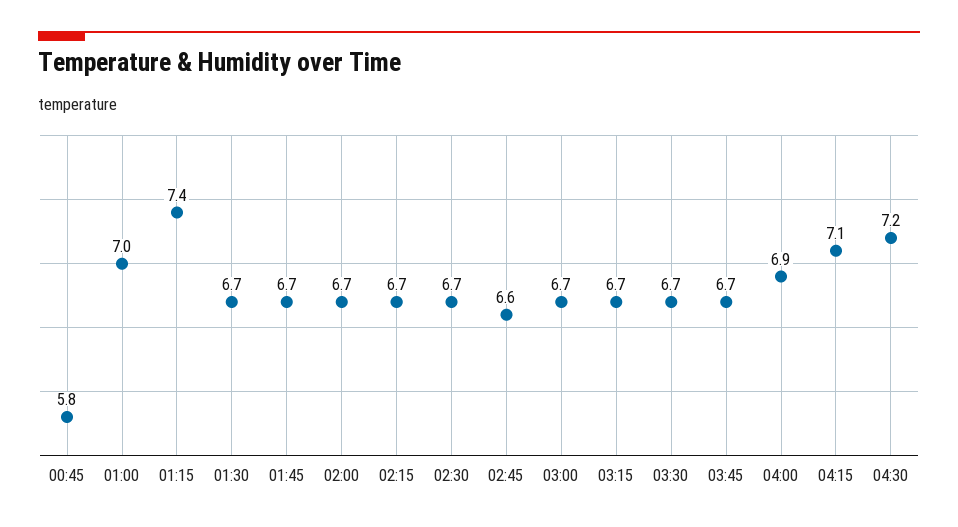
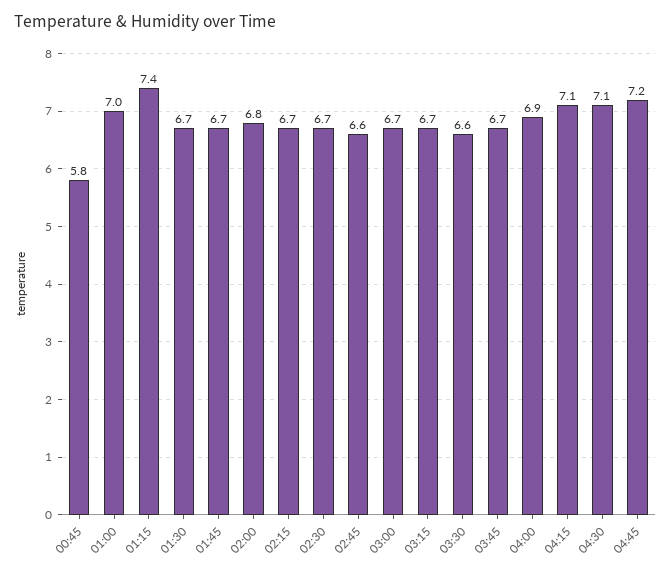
02:00: 6.7 -> 6.8
03:30: 6.7 -> 6.6
04:30: 7.2 -> 7.1
04:45: none -> 7.2

